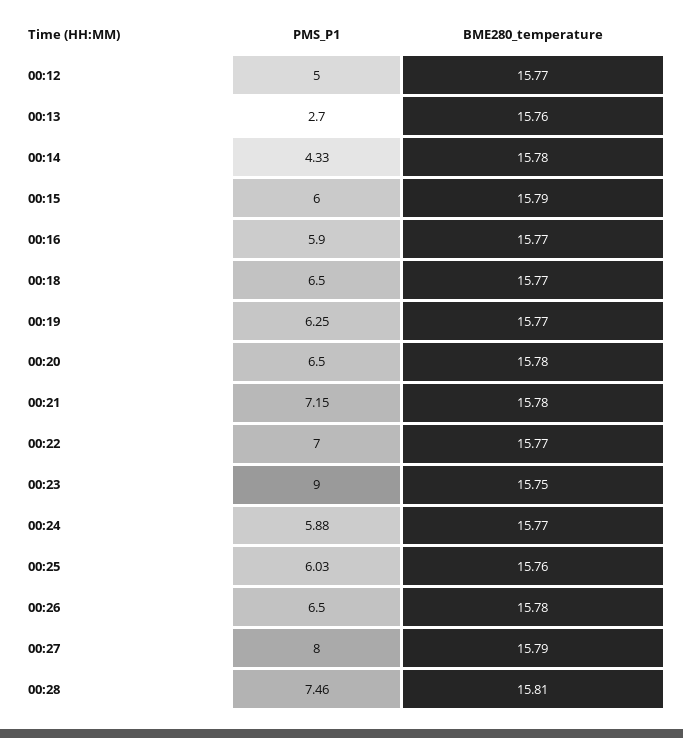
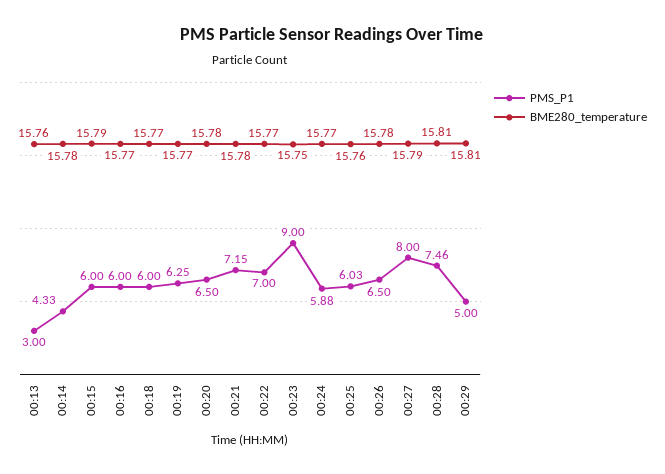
PMS_P1, 00:12: 5 -> none
BME280_temperature, 00:12: 15.77 -> none
PMS_P1, 00:13: 2.7 -> 3
PMS_P1, 00:16: 5.9 -> 6
PMS_P1, 00:18: 6.5 -> 6
PMS_P1, 00:29: none -> 5
BME280_temperature, 00:29: none -> 15.81

